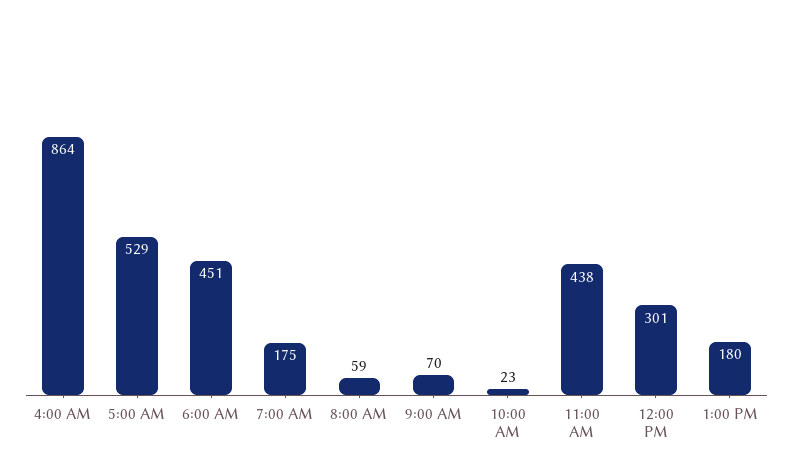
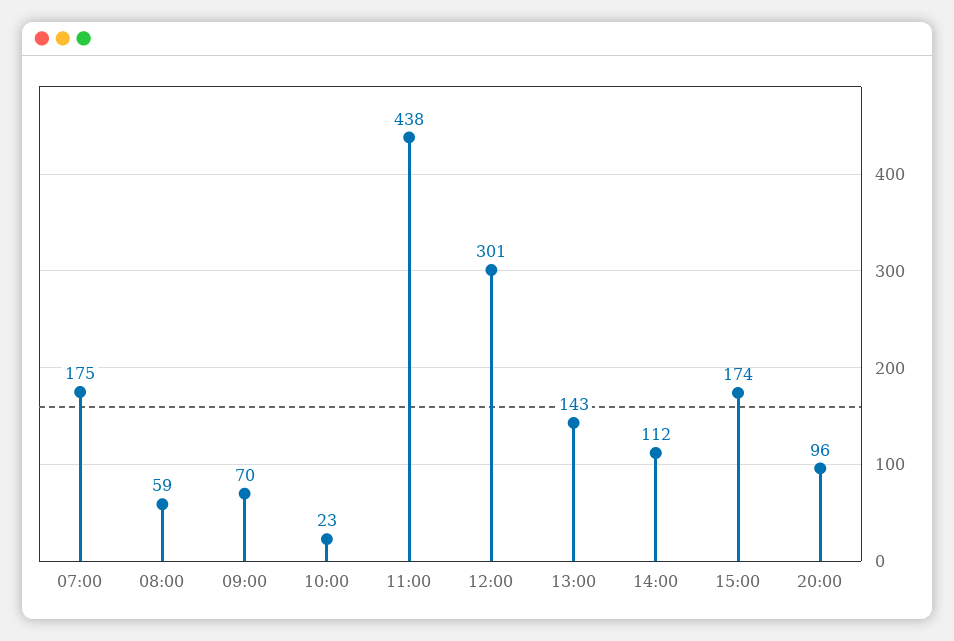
4:00 AM: 864 -> none
5:00 AM: 529 -> none
6:00 AM: 451 -> none
1:00 PM: 180 -> 143
14:00: none -> 112
15:00: none -> 174
20:00: none -> 96

